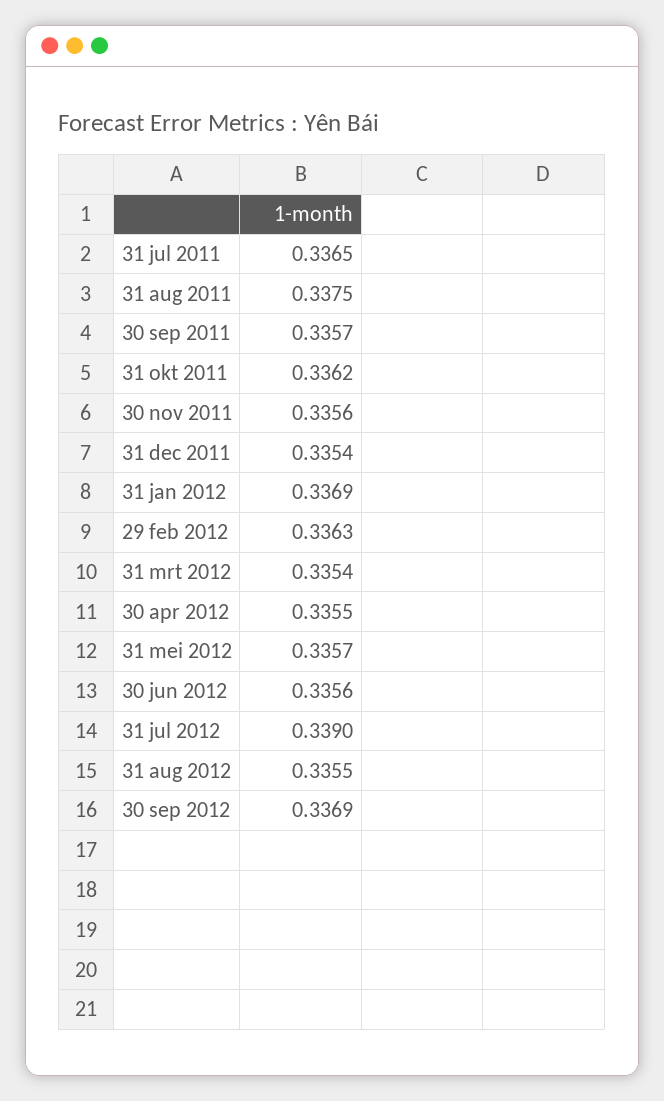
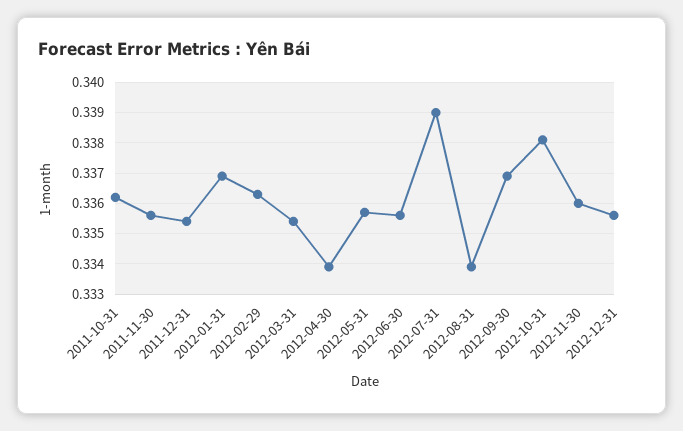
31 jul 2011: 0.3365 -> none
31 aug 2011: 0.3375 -> none
30 sep 2011: 0.3357 -> none
30 apr 2012: 0.3355 -> 0.334
31 aug 2012: 0.3355 -> 0.334
2012-10-31: none -> 0.338
2012-11-30: none -> 0.336
2012-12-31: none -> 0.3355

